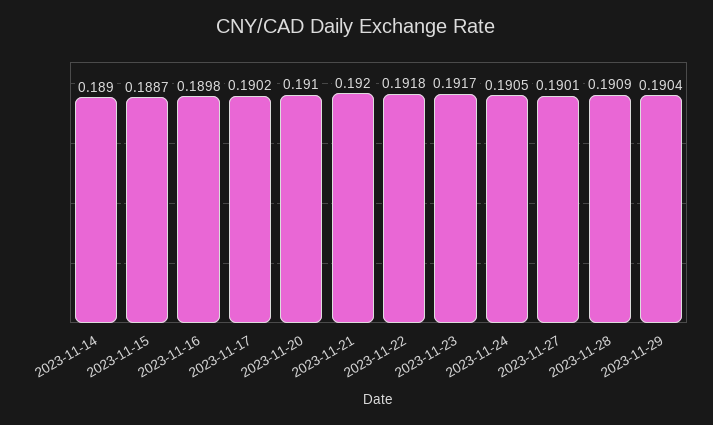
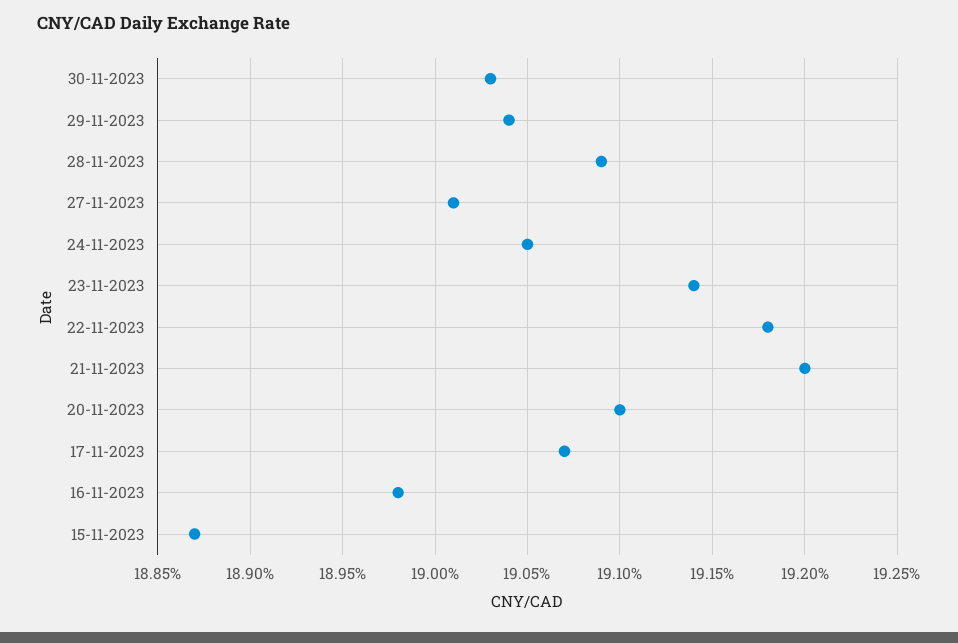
2023-11-14: 0.189 -> none
2023-11-17: 0.1902 -> 0.1907
2023-11-23: 0.1917 -> 0.1914
30-11-2023: none -> 0.1903

